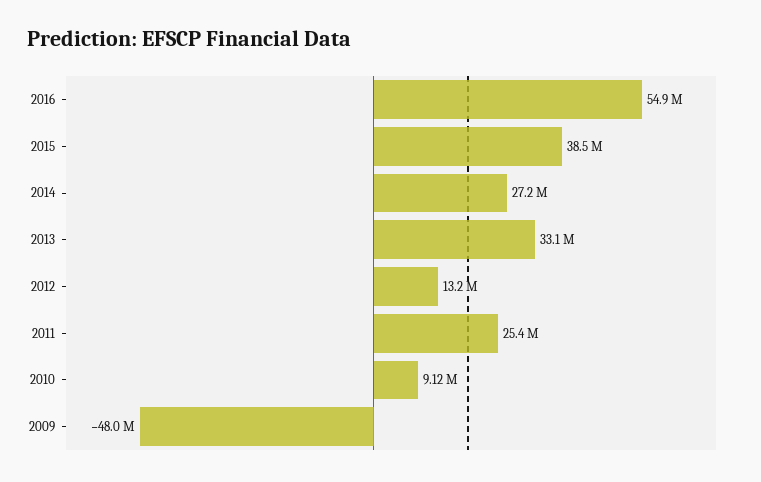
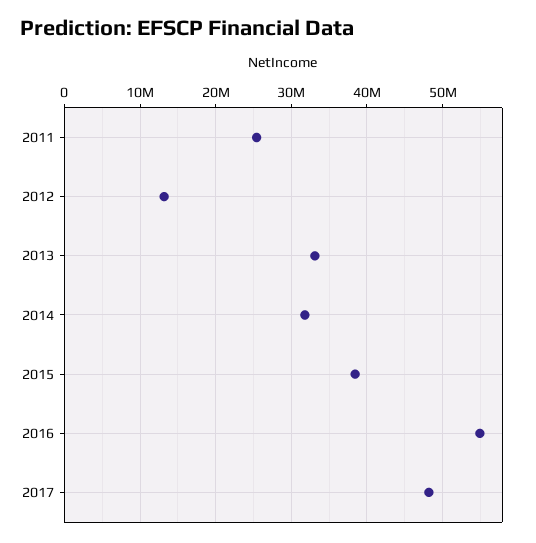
2014: 27200000 -> 32000000
2010: 9120000 -> none
2009: -48000000 -> none
2017: none -> 48000000

